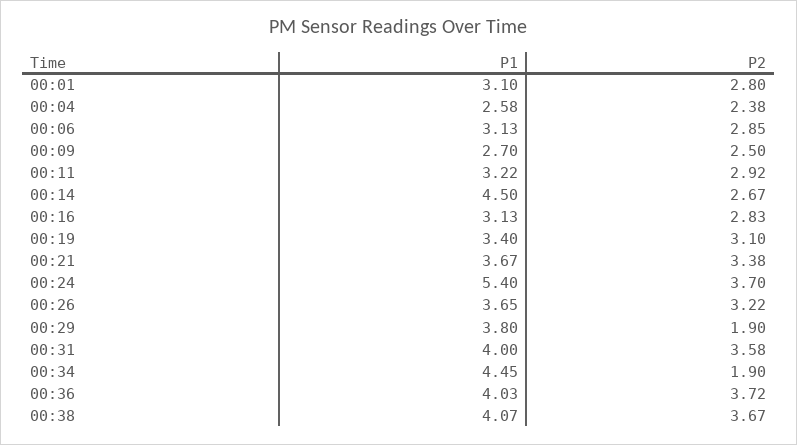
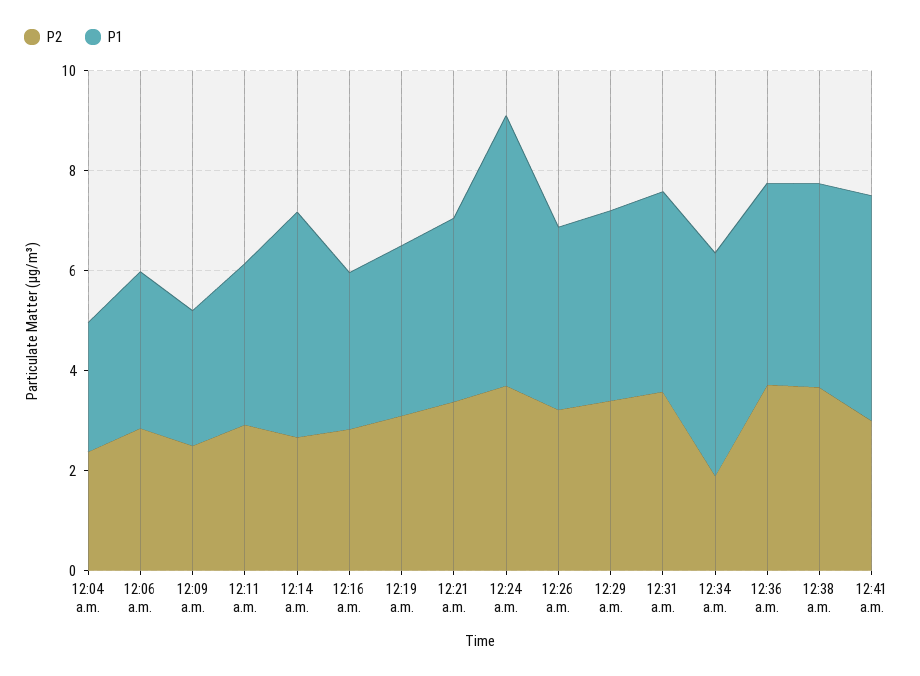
P1, 00:01: 3.1 -> none
P2, 00:01: 2.8 -> none
P2, 00:29: 1.9 -> 3.5
P2, 12:41 a.m.: none -> 3
P1, 12:41 a.m.: none -> 4.5

